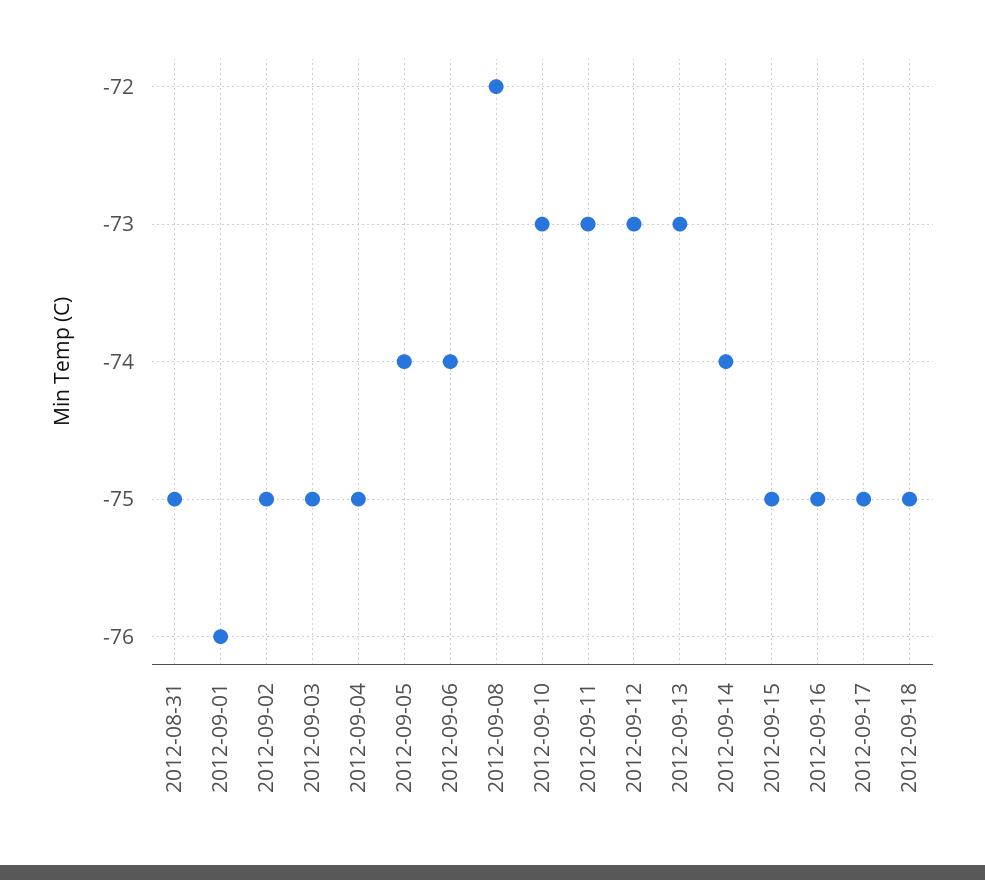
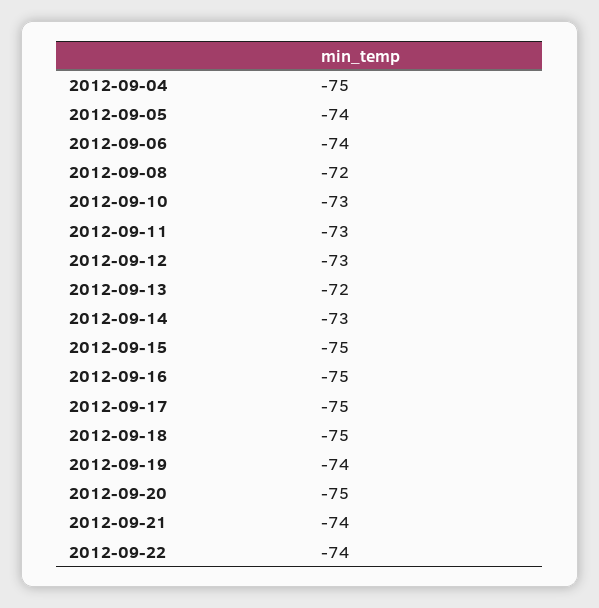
2012-08-31: -75 -> none
2012-09-01: -76 -> none
2012-09-02: -75 -> none
2012-09-03: -75 -> none
2012-09-13: -73 -> -72
2012-09-14: -74 -> -73
2012-09-19: none -> -74
2012-09-20: none -> -75
2012-09-21: none -> -74
2012-09-22: none -> -74

